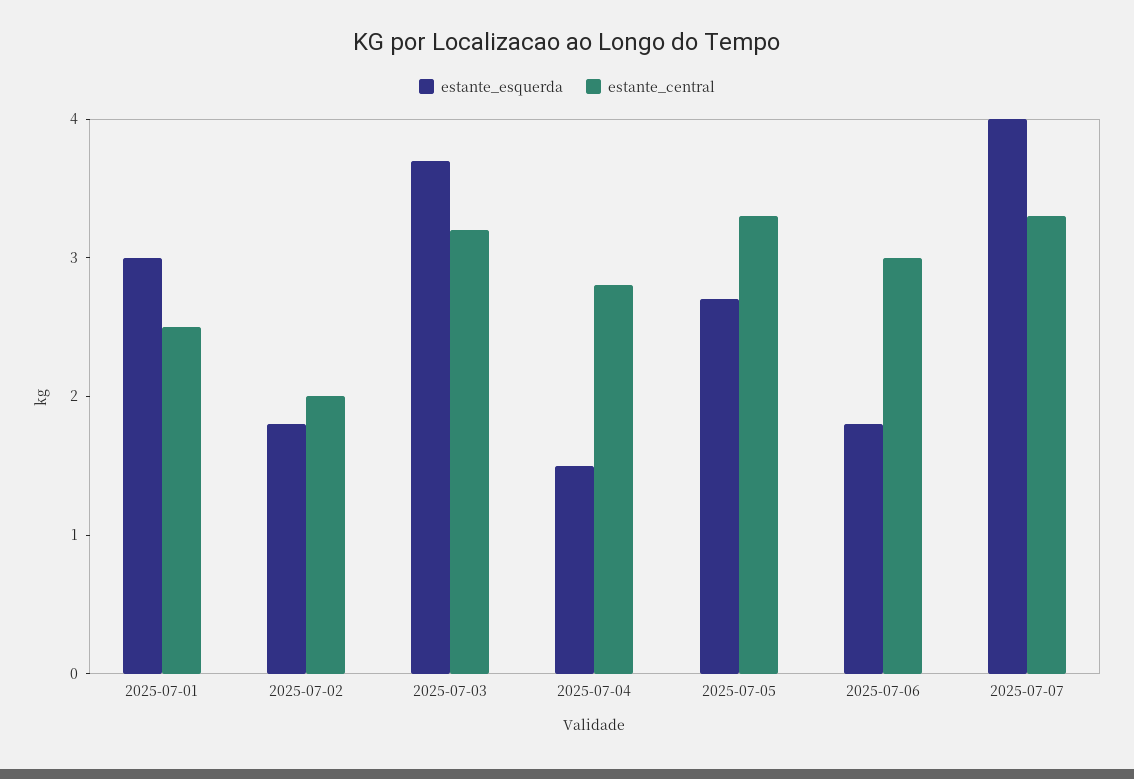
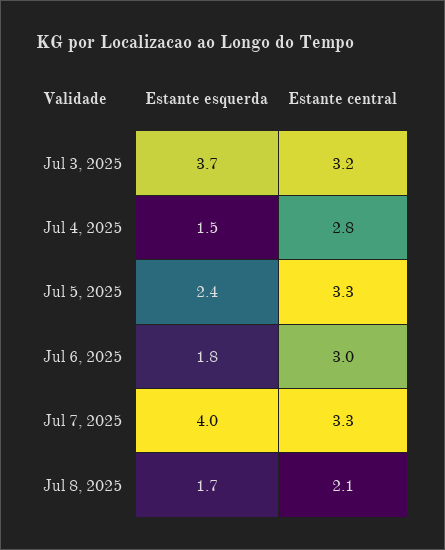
estante_esquerda, 2025-07-01: 3 -> none
estante_central, 2025-07-01: 2.5 -> none
estante_esquerda, 2025-07-02: 1.8 -> none
estante_central, 2025-07-02: 2 -> none
estante_esquerda, 2025-07-05: 2.7 -> 2.4
estante_esquerda, Jul 8, 2025: none -> 1.7
estante_central, Jul 8, 2025: none -> 2.1

